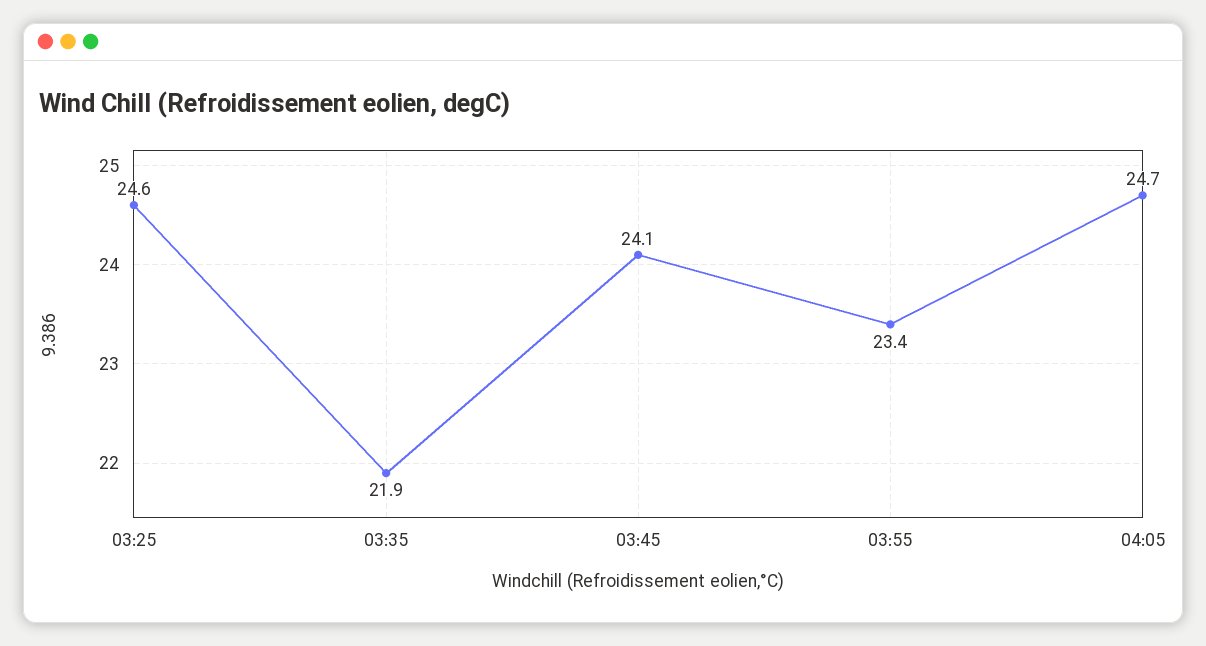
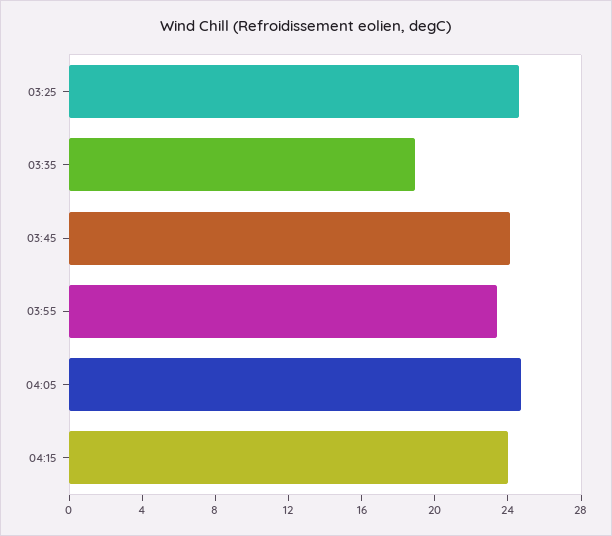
03:35: 21.9 -> 19
04:15: none -> 24

